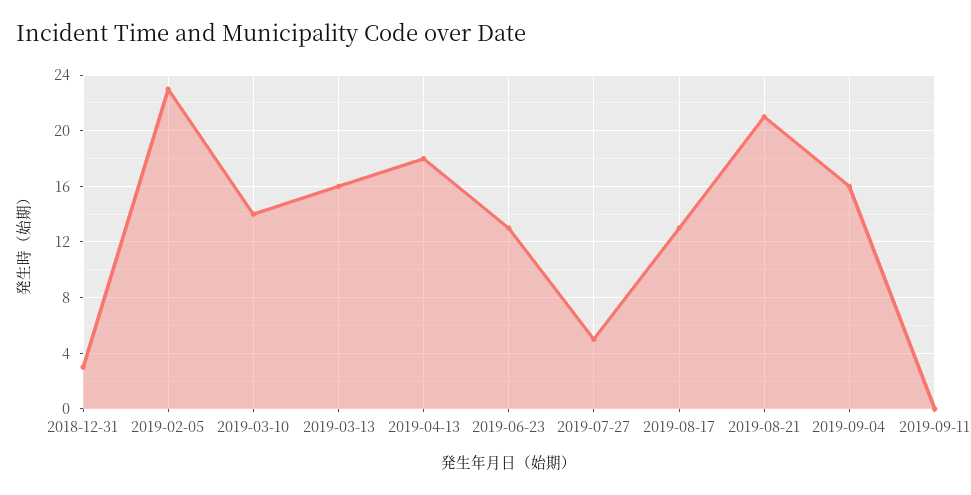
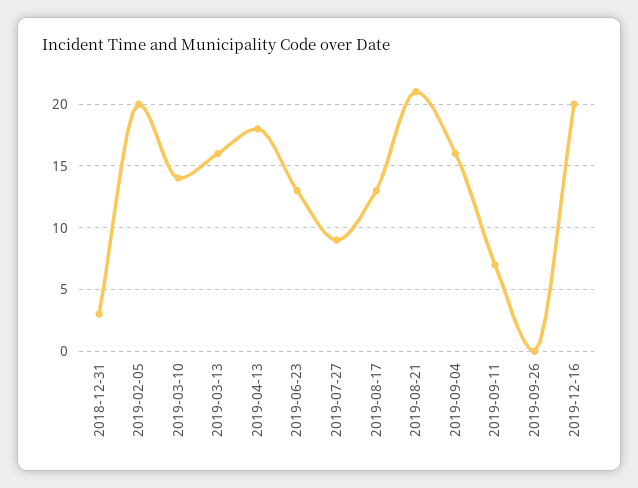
2019-02-05: 23 -> 20
2019-07-27: 5 -> 9
2019-09-11: 0 -> 7
2019-09-26: none -> 0
2019-12-16: none -> 20

